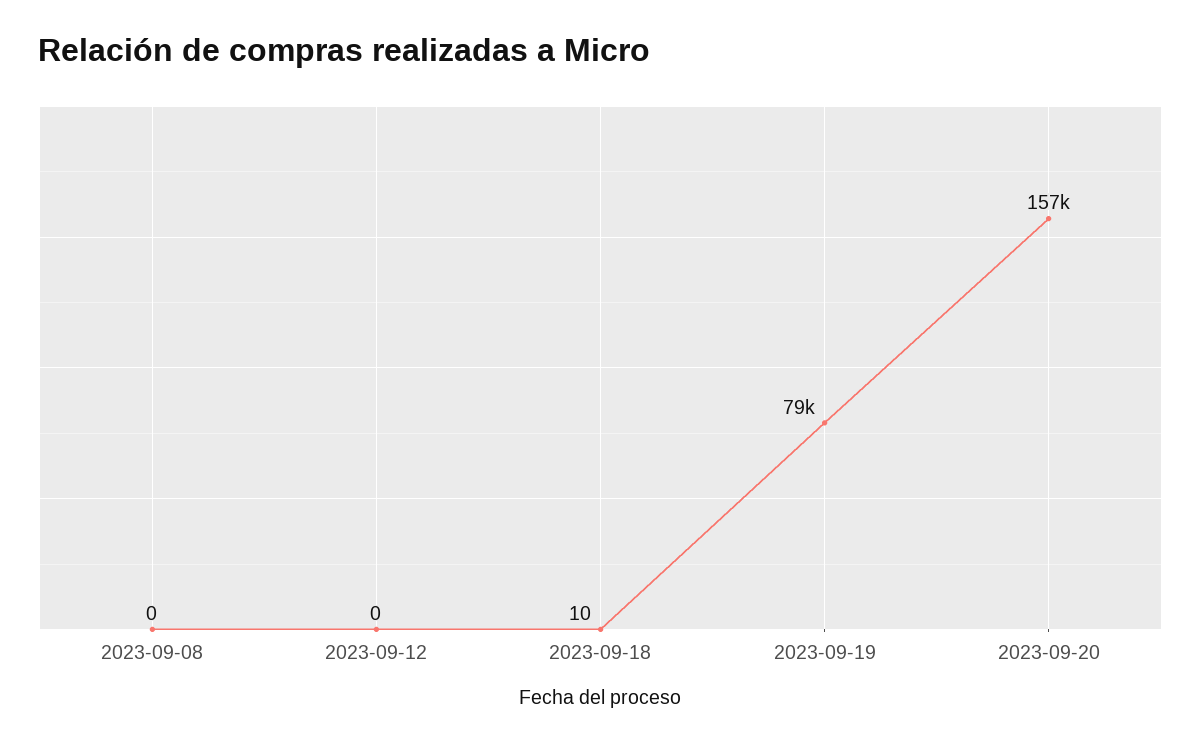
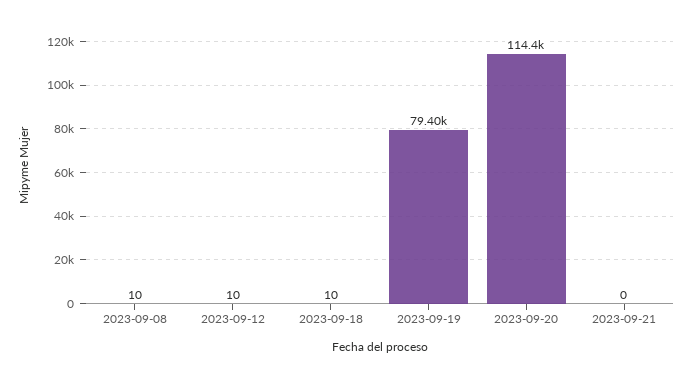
2023-09-08: 0 -> 10
2023-09-12: 0 -> 10
2023-09-20: 157000 -> 114400
2023-09-21: none -> 0

